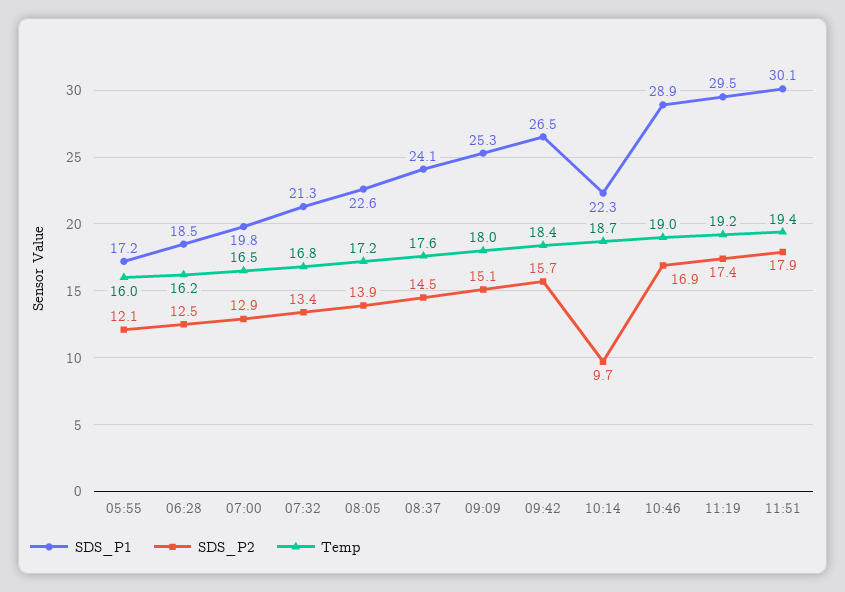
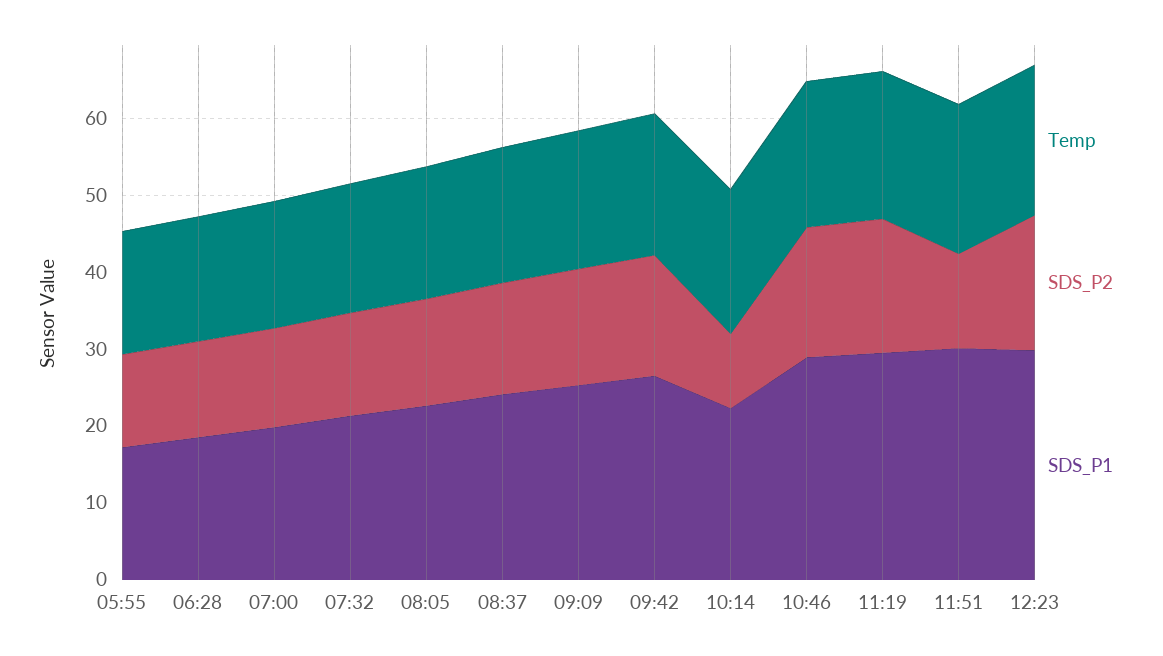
SDS_P2, 11:51: 17.9 -> 12
Temp, 12:23: none -> 20
SDS_P2, 12:23: none -> 18
SDS_P1, 12:23: none -> 30

